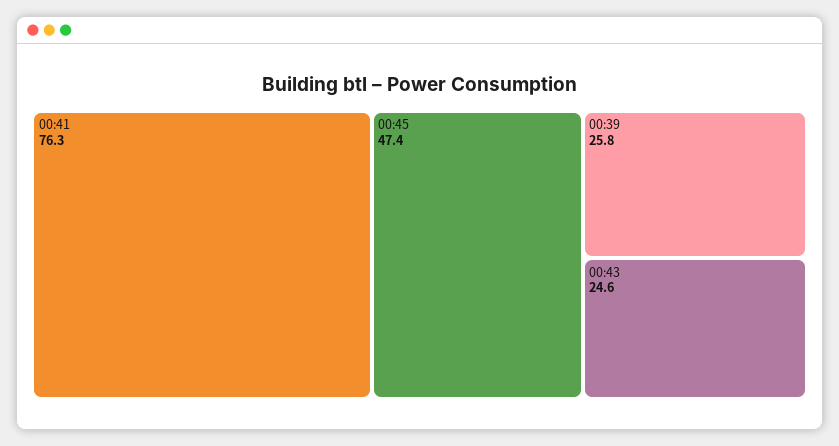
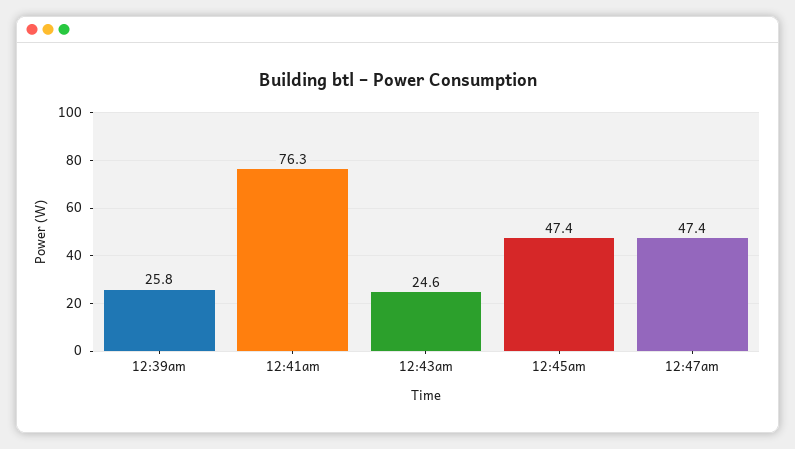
12:47am: none -> 47.4

